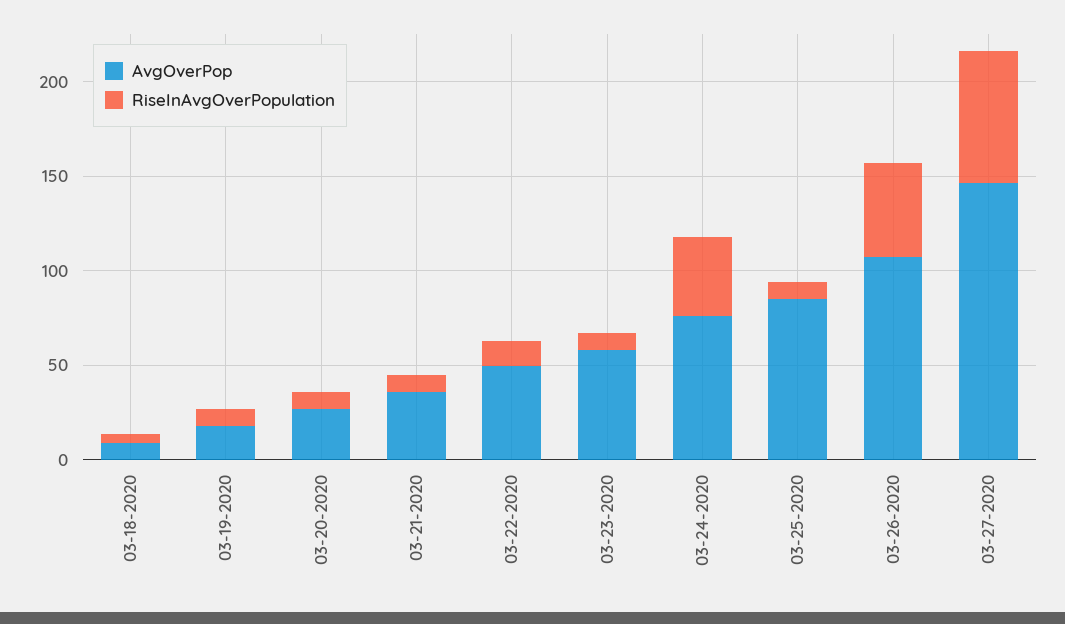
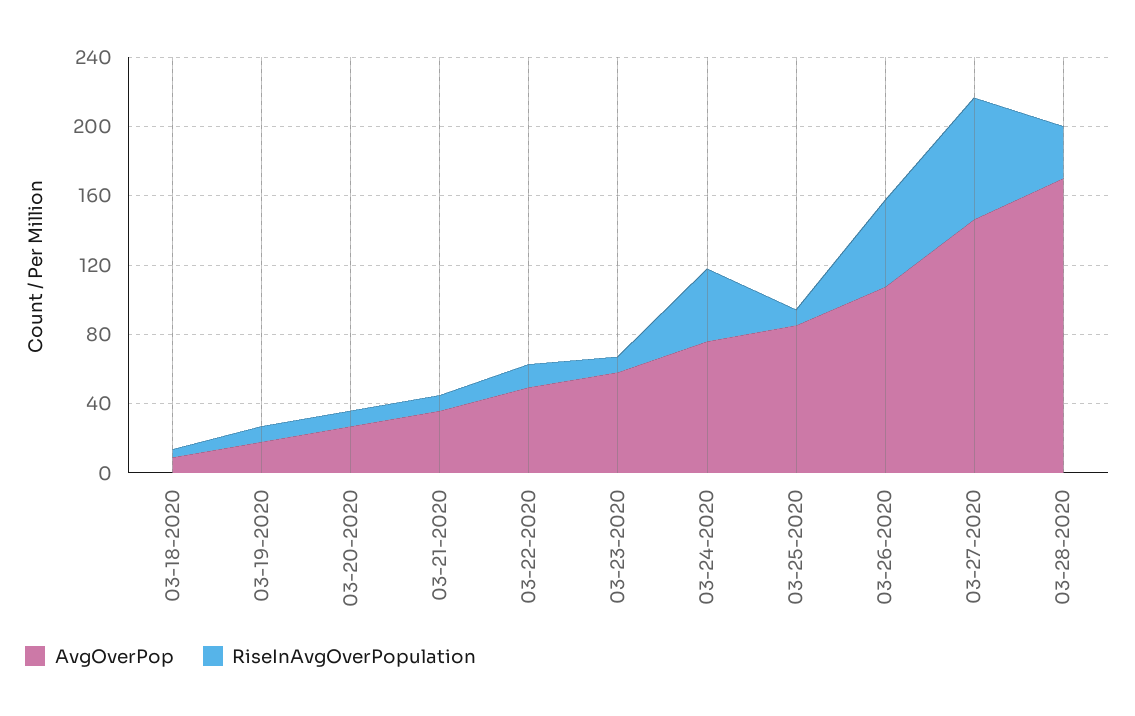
AvgOverPop, 03-28-2020: none -> 170
RiseInAvgOverPopulation, 03-28-2020: none -> 30

